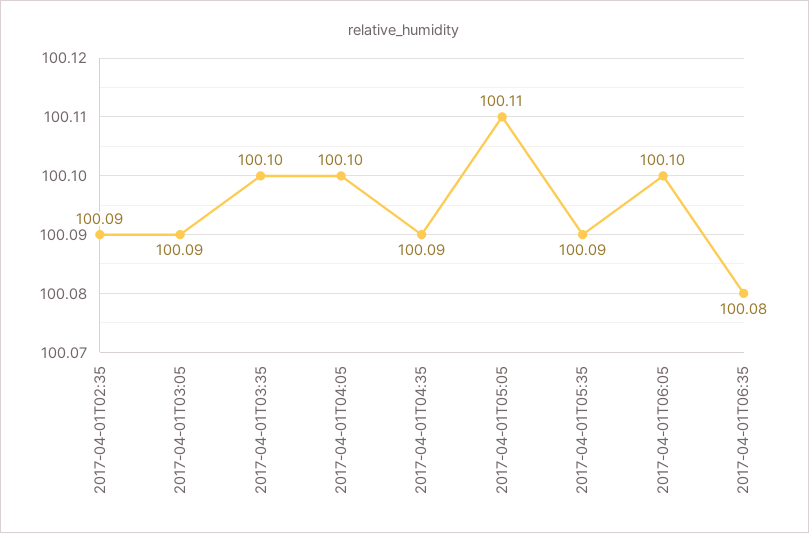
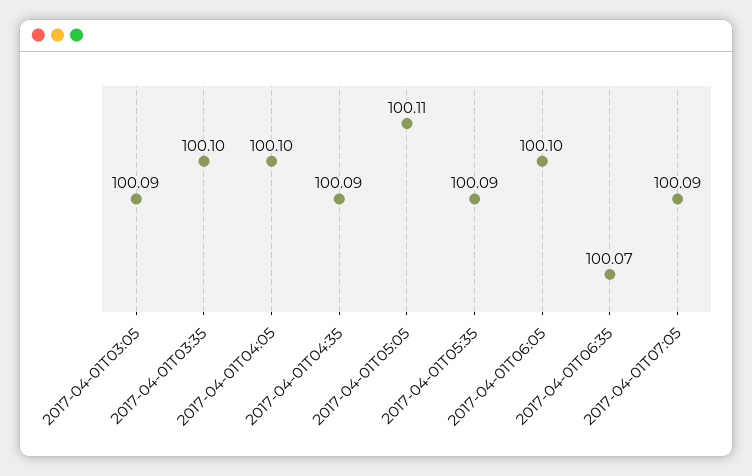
2017-04-01T02:35: 100.09 -> none
2017-04-01T06:35: 100.08 -> 100.07
2017-04-01T07:05: none -> 100.09

